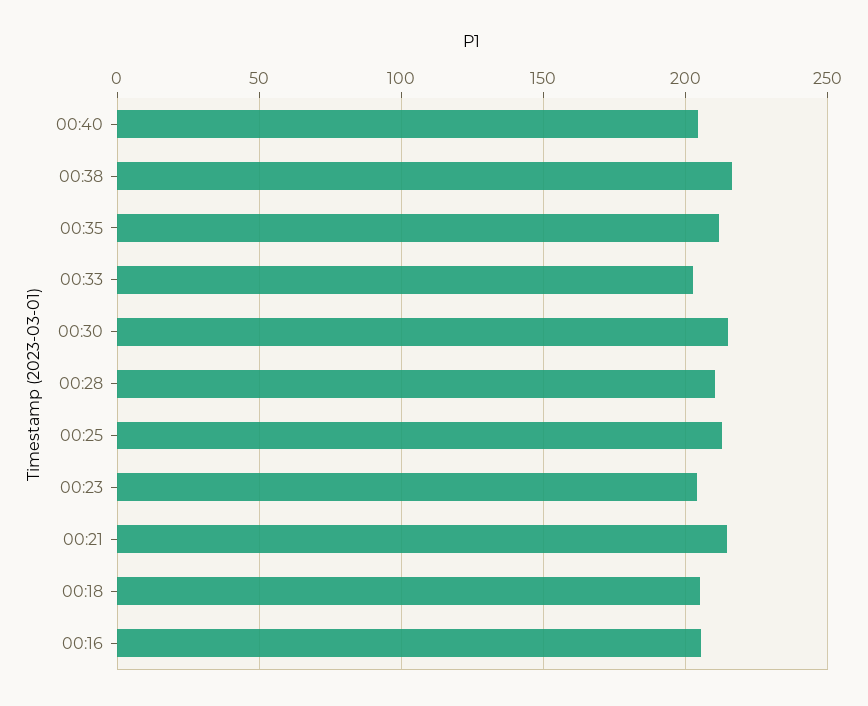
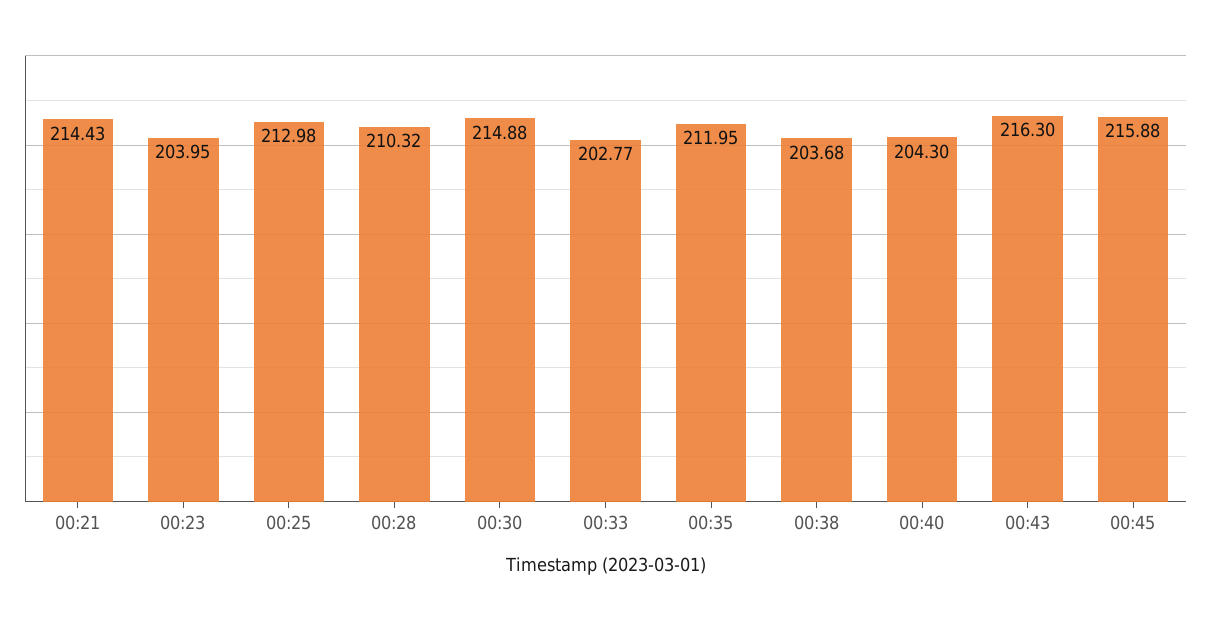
00:38: 215 -> 203.68
00:18: 205 -> none
00:16: 205 -> none
00:43: none -> 216.3
00:45: none -> 215.88

